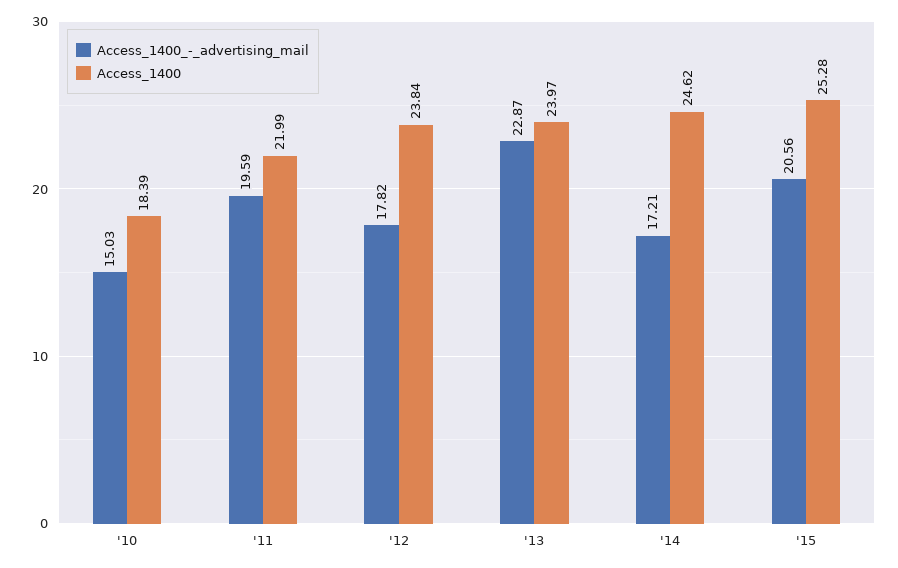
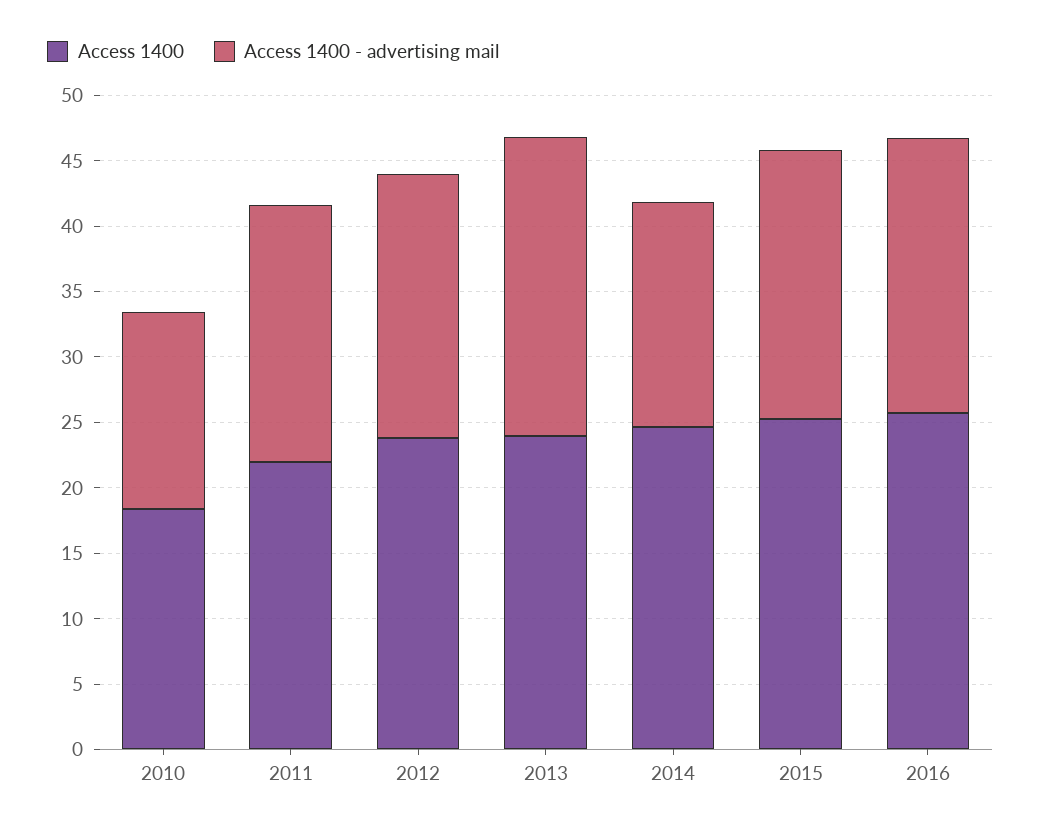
Access_1400_-_advertising_mail, '12: 17.82 -> 20
Access_1400, 2016: none -> 26
Access_1400_-_advertising_mail, 2016: none -> 21

